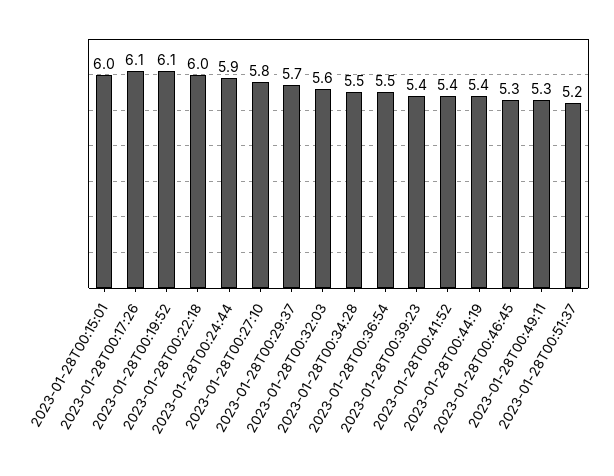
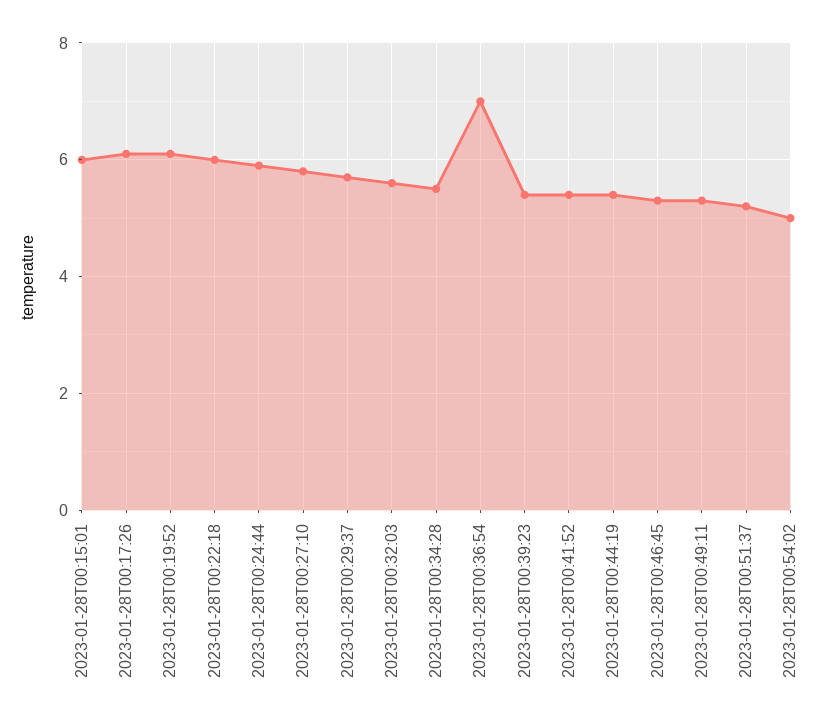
2023-01-28T00:36:54: 5.5 -> 7
2023-01-28T00:54:02: none -> 5

